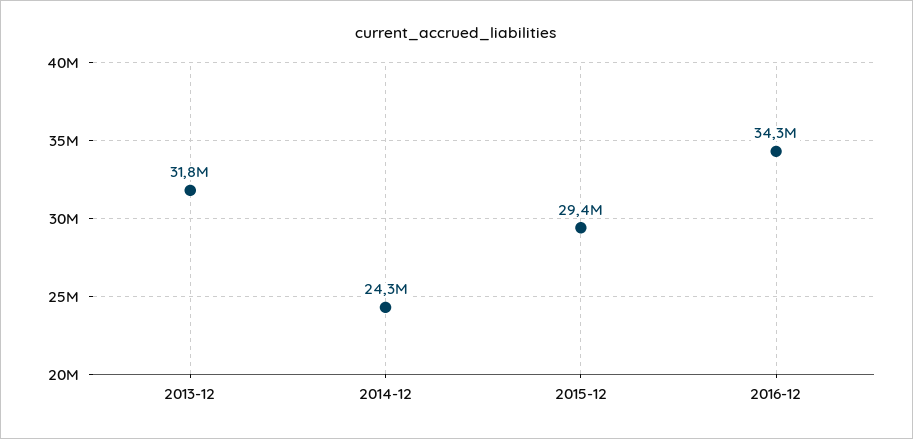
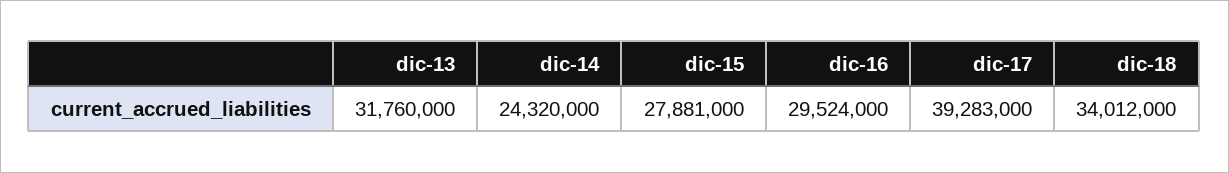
2015-12: 29400000 -> 27881000
2016-12: 34300000 -> 29524000
dic-17: none -> 39283000
dic-18: none -> 34012000

